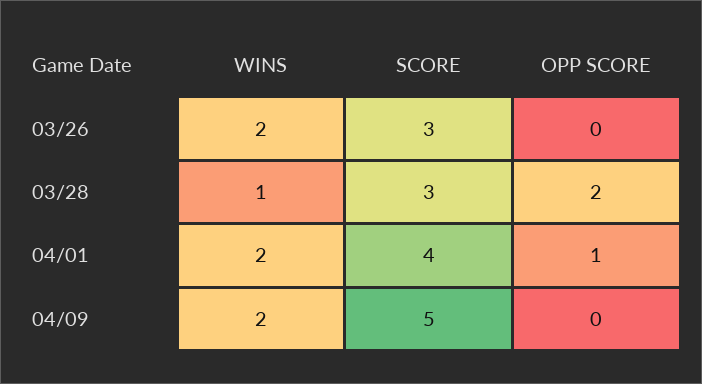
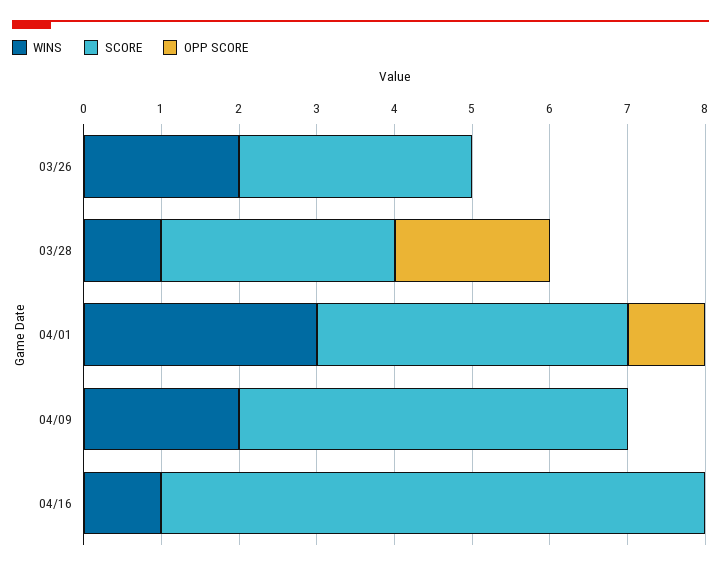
WINS, 04/01: 2 -> 3
WINS, 04/16: none -> 1
SCORE, 04/16: none -> 7
OPP SCORE, 04/16: none -> 0

